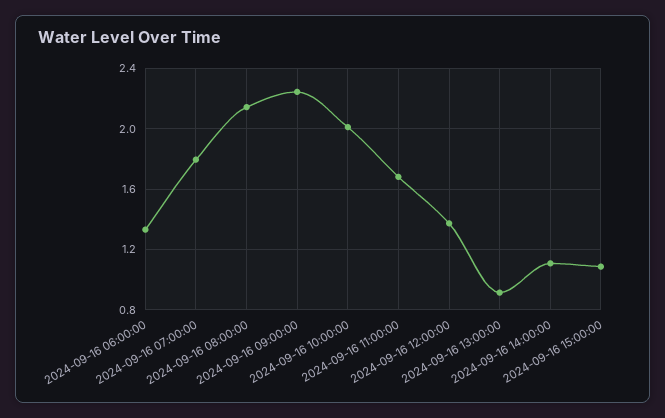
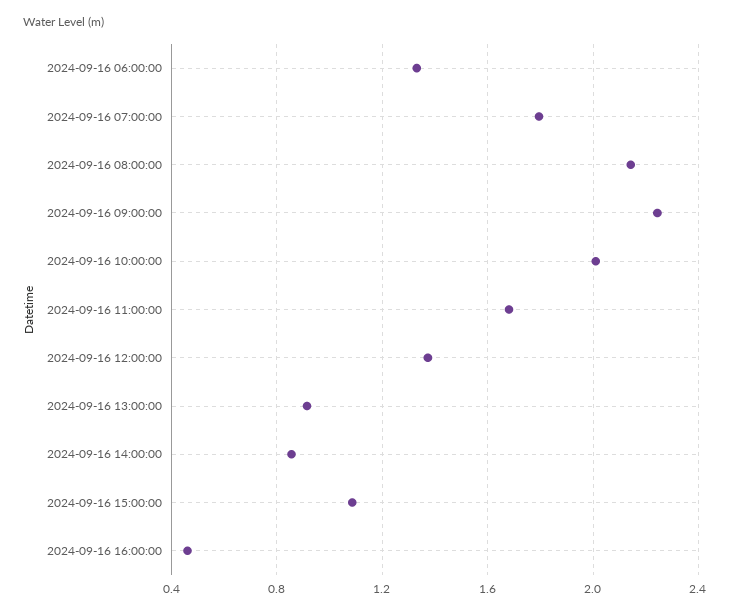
2024-09-16 14:00:00: 1.1 -> 0.85
2024-09-16 16:00:00: none -> 0.45

